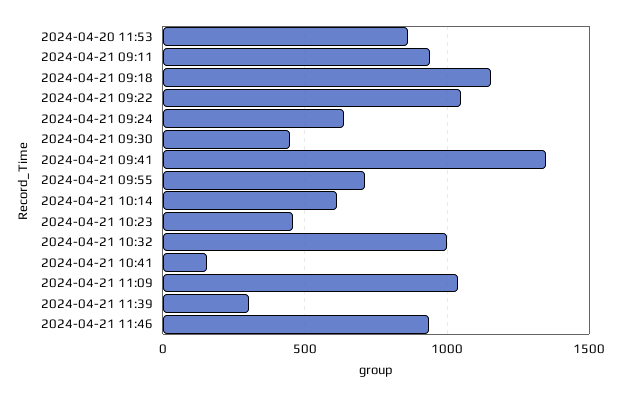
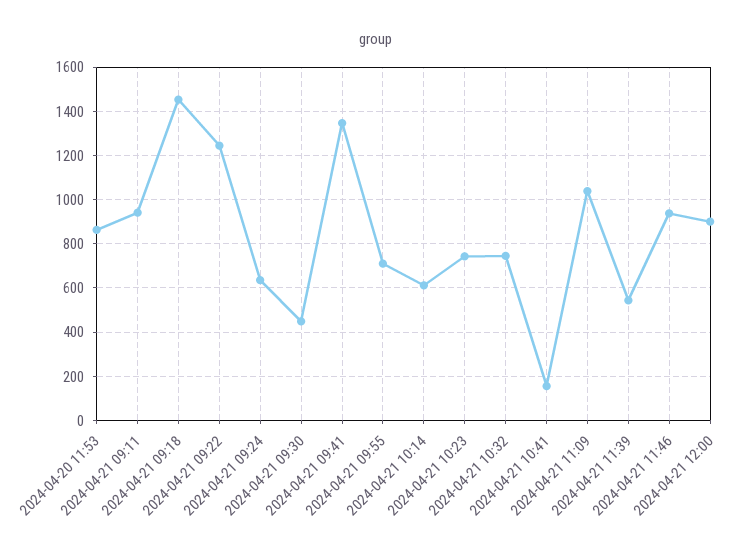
2024-04-21 09:18: 1150 -> 1450
2024-04-21 09:22: 1050 -> 1250
2024-04-21 10:23: 450 -> 750
2024-04-21 10:32: 1000 -> 750
2024-04-21 11:39: 300 -> 550
2024-04-21 12:00: none -> 900

